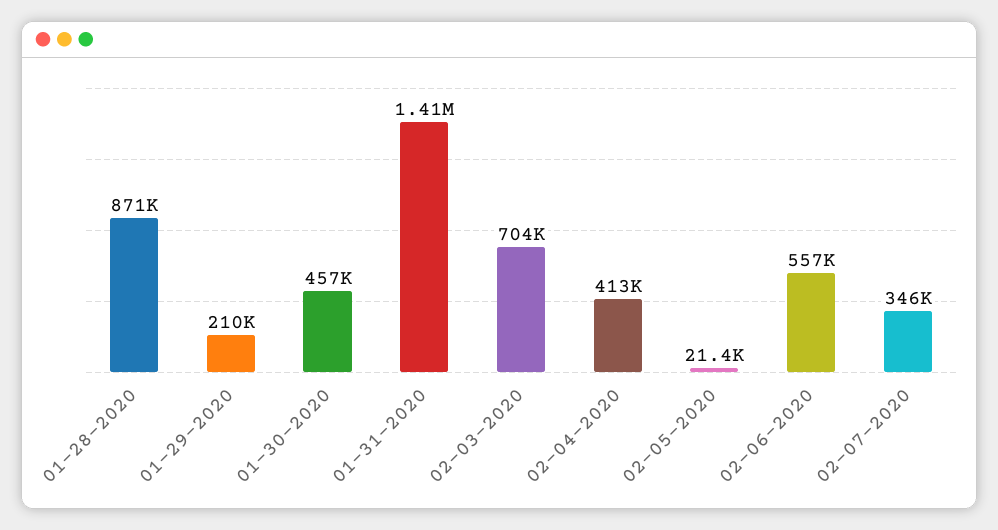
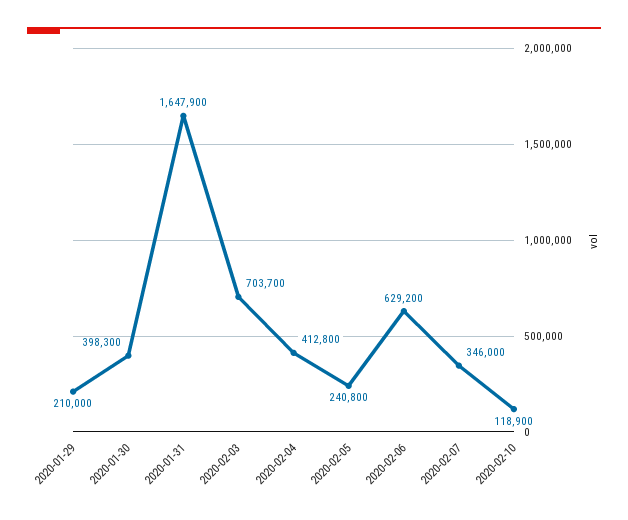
01-28-2020: 871000 -> none
01-30-2020: 457000 -> 398300
01-31-2020: 1410000 -> 1647900
02-05-2020: 21400 -> 240800
02-06-2020: 557000 -> 629200
2020-02-10: none -> 118900

